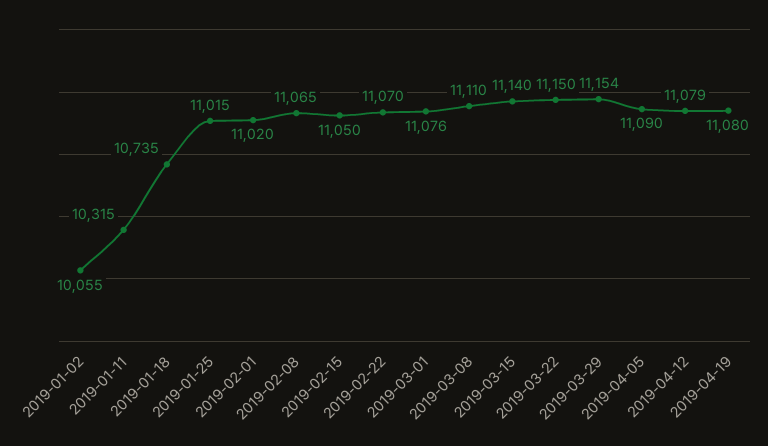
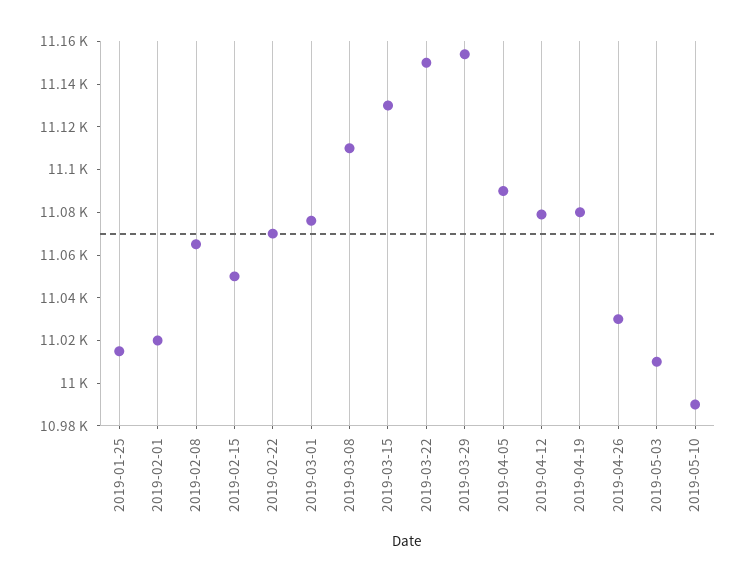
2019-01-02: 10055 -> none
2019-01-11: 10315 -> none
2019-01-18: 10735 -> none
2019-03-15: 11140 -> 11130
2019-04-26: none -> 11030
2019-05-03: none -> 11010
2019-05-10: none -> 10990

